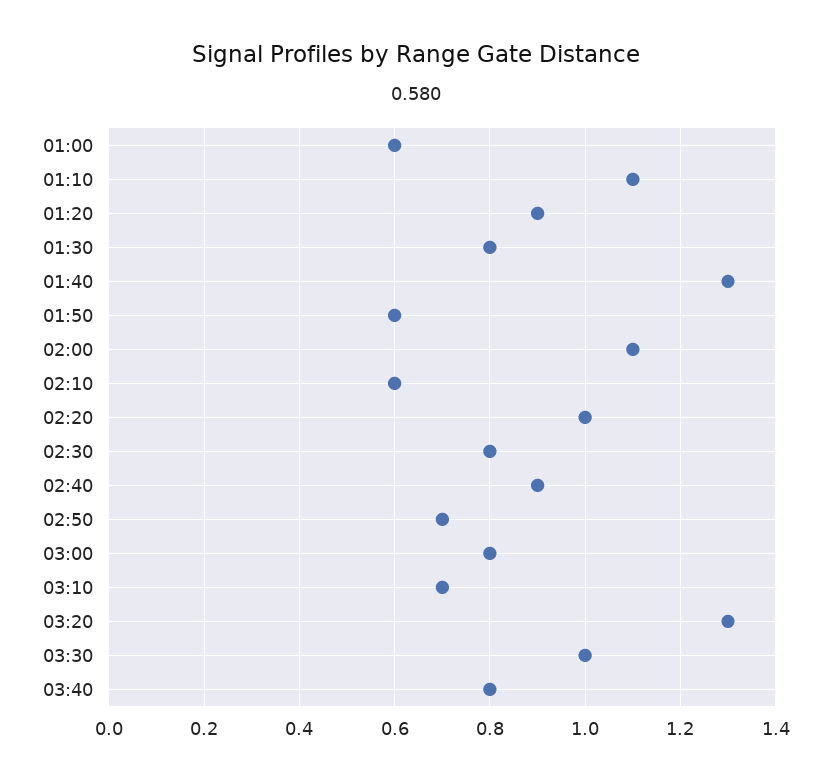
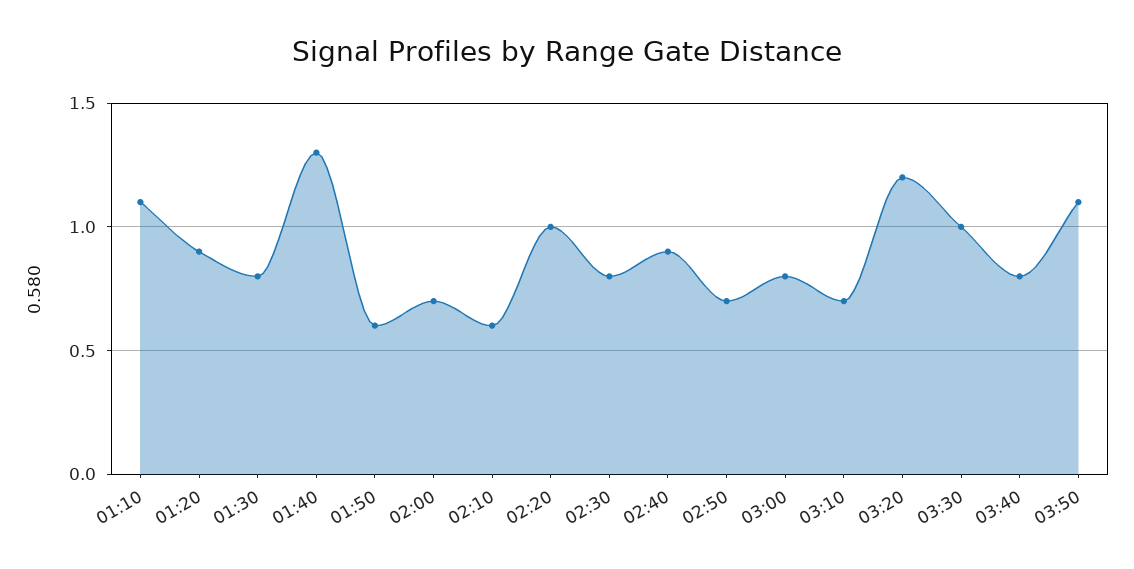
01:00: 0.6 -> none
02:00: 1.1 -> 0.7
03:20: 1.3 -> 1.2
03:50: none -> 1.1

